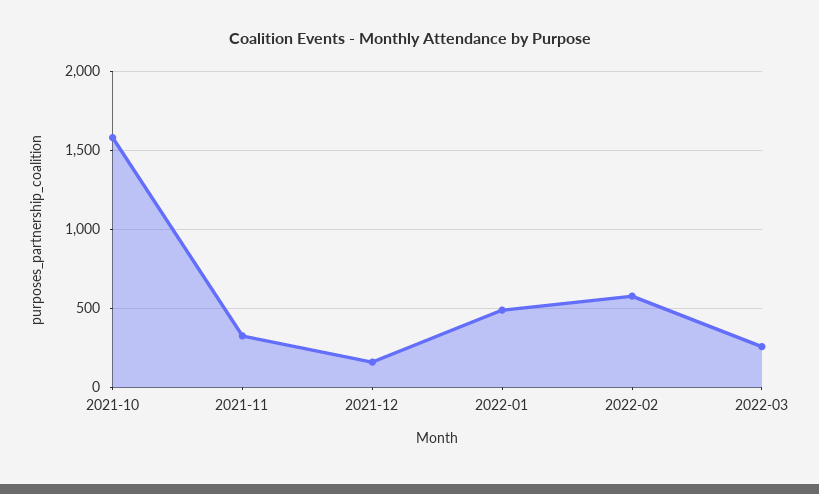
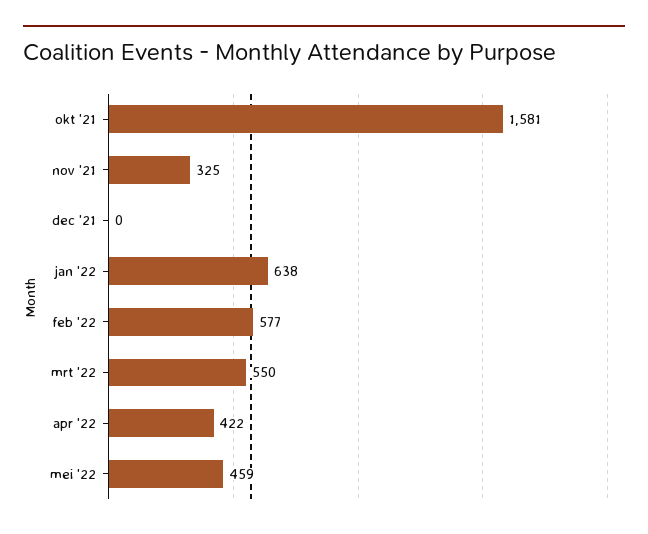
2021-12: 150 -> 0
2022-01: 500 -> 638
2022-03: 250 -> 550
apr '22: none -> 422
mei '22: none -> 459

